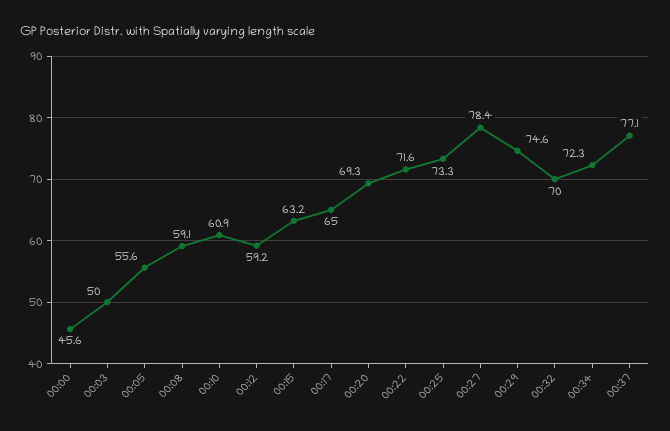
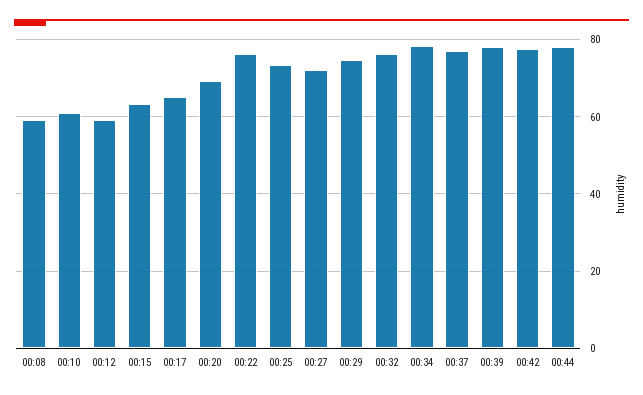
00:00: 45.6 -> none
00:03: 50 -> none
00:05: 55.6 -> none
00:22: 71.6 -> 76
00:27: 78.4 -> 72
00:32: 70 -> 76
00:34: 72.3 -> 78
00:39: none -> 78
00:42: none -> 78
00:44: none -> 78

